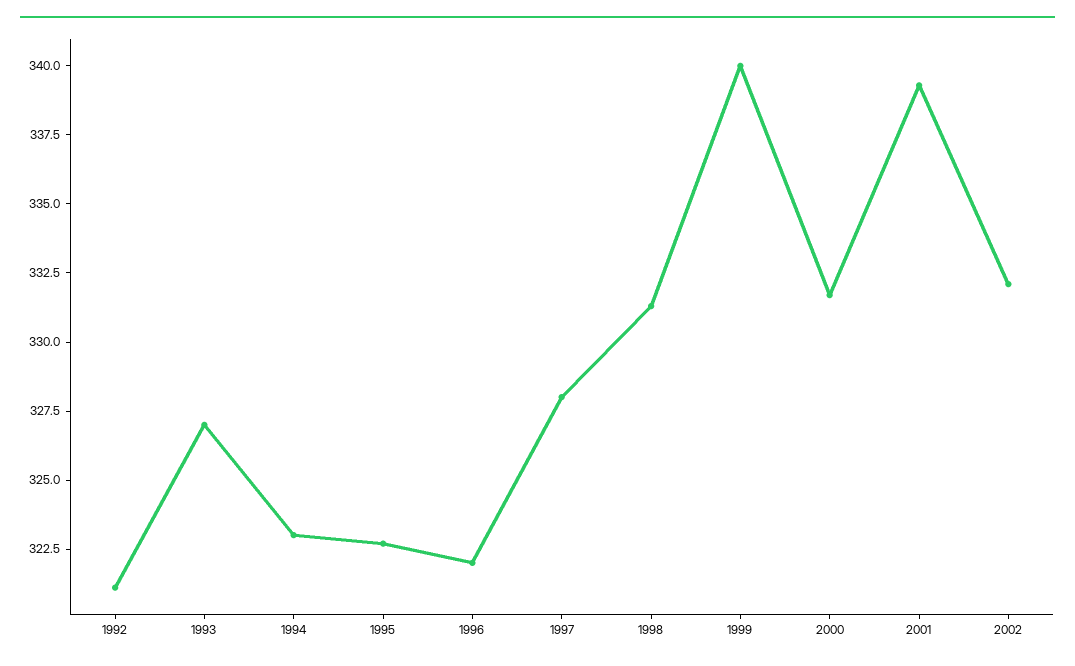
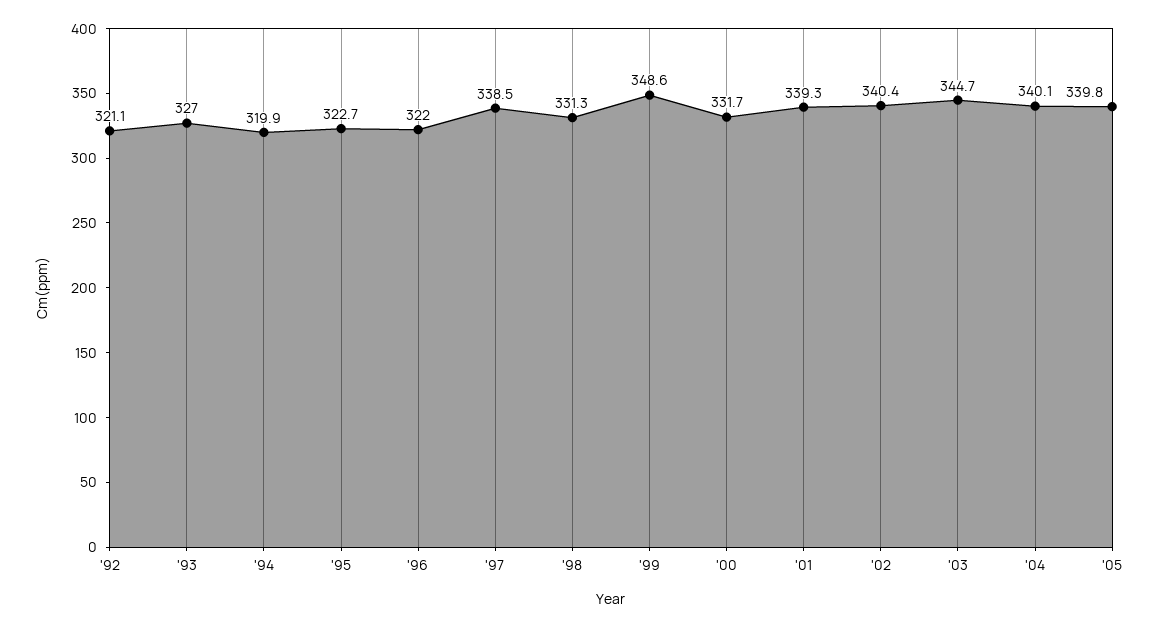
1994: 323 -> 319.9
1997: 328 -> 338.5
1999: 340 -> 348.6
2002: 332 -> 340.4
'03: none -> 344.7
'04: none -> 340.1
'05: none -> 339.8

